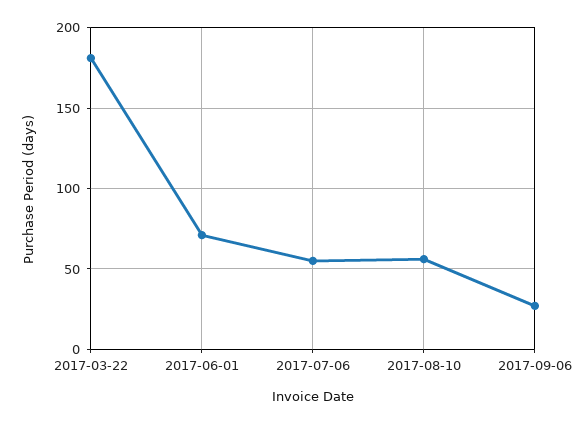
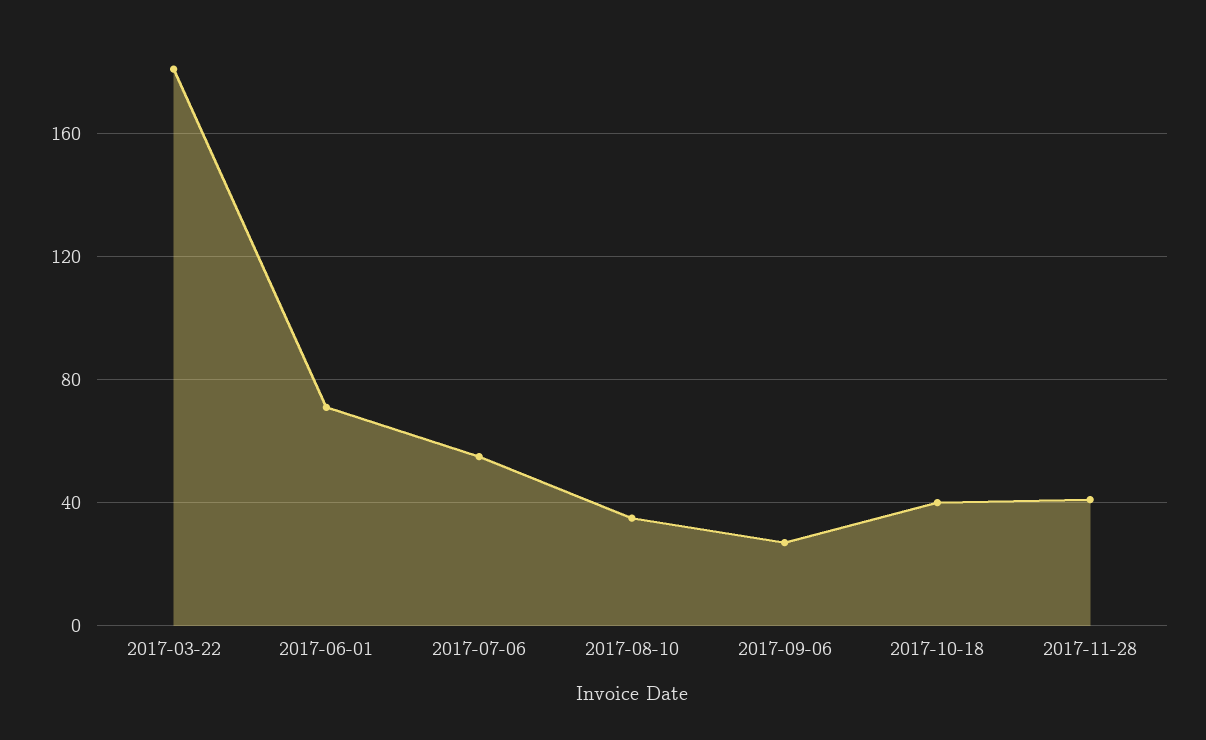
2017-08-10: 55 -> 35
2017-10-18: none -> 40
2017-11-28: none -> 40

